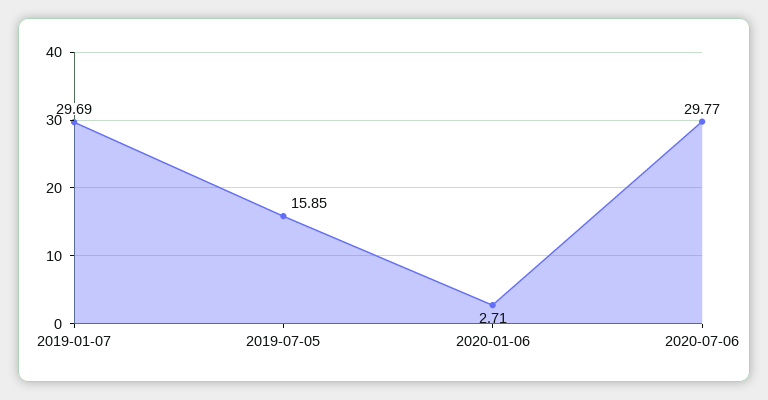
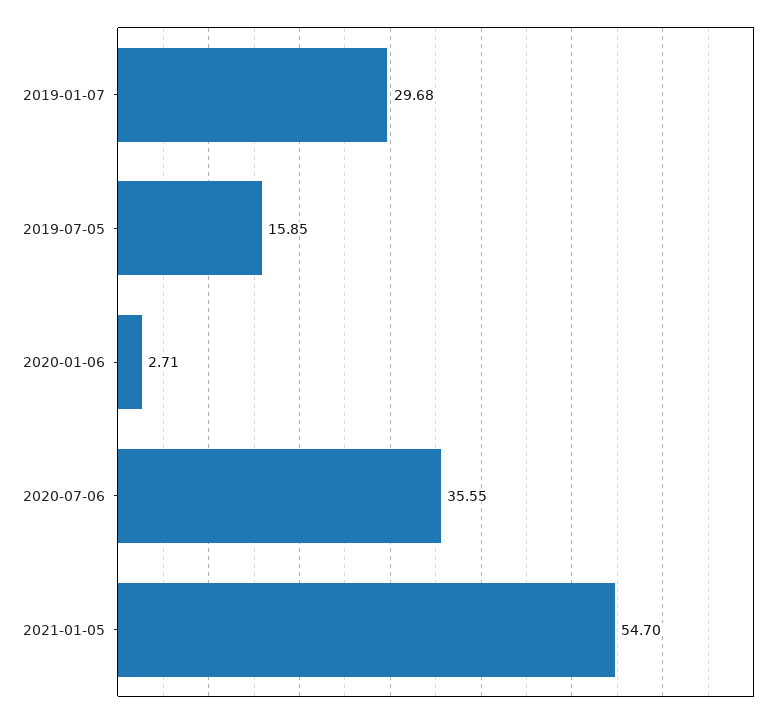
2019-01-07: 29.69 -> 29.68
2020-07-06: 29.77 -> 35.55
2021-01-05: none -> 54.7

